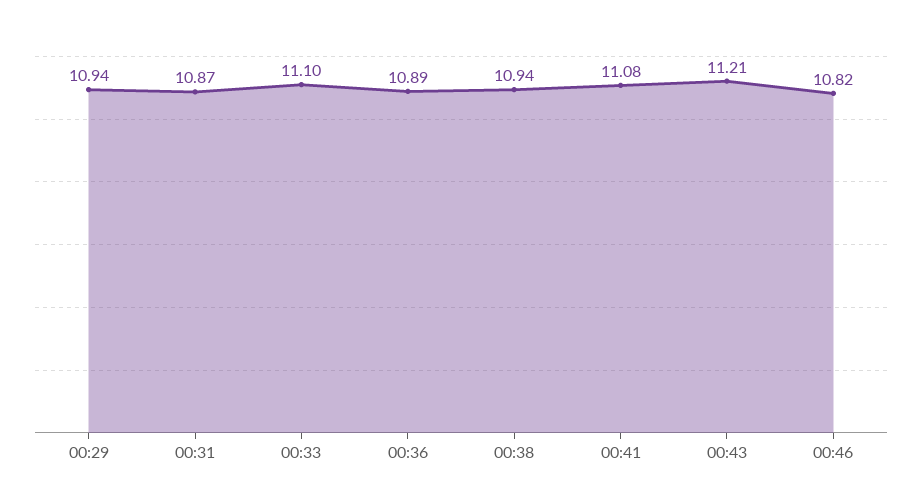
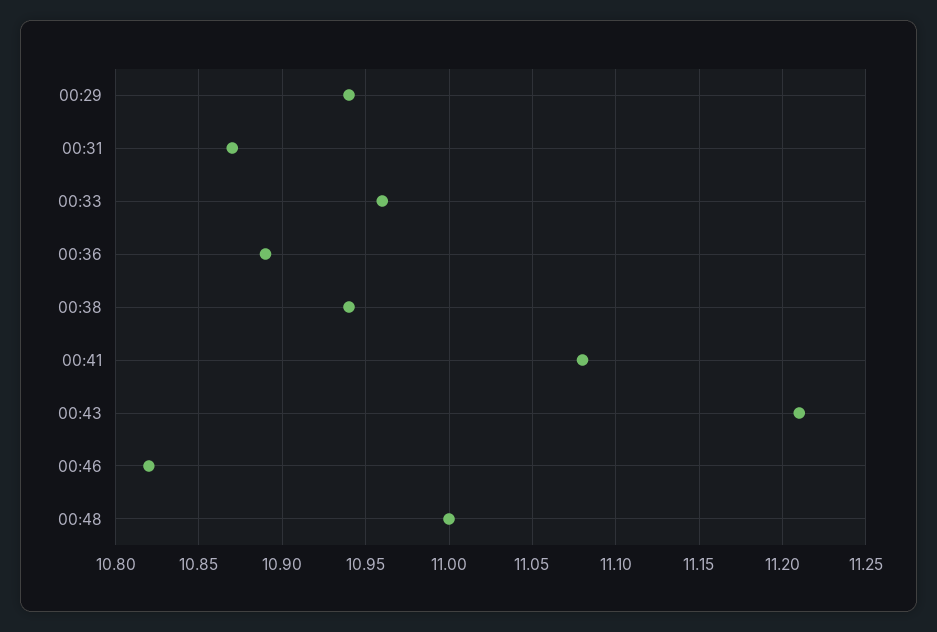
00:33: 11.1 -> 10.96
00:48: none -> 11

